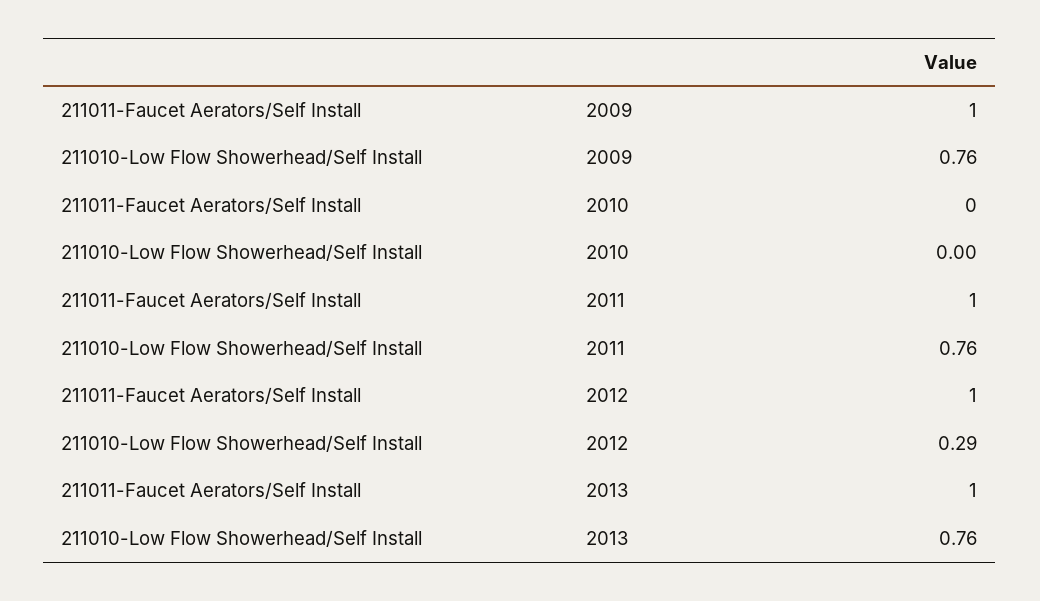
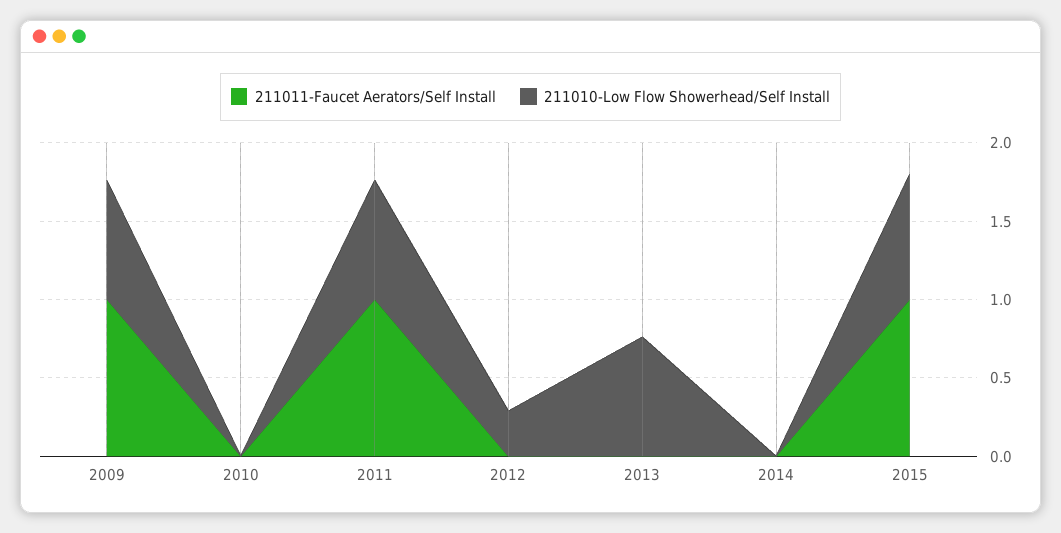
211011-Faucet Aerators/Self Install, 2012: 1 -> 0
211011-Faucet Aerators/Self Install, 2013: 1 -> 0
211011-Faucet Aerators/Self Install, 2014: none -> 0
211010-Low Flow Showerhead/Self Install, 2014: none -> 0
211011-Faucet Aerators/Self Install, 2015: none -> 1
211010-Low Flow Showerhead/Self Install, 2015: none -> 0.8

